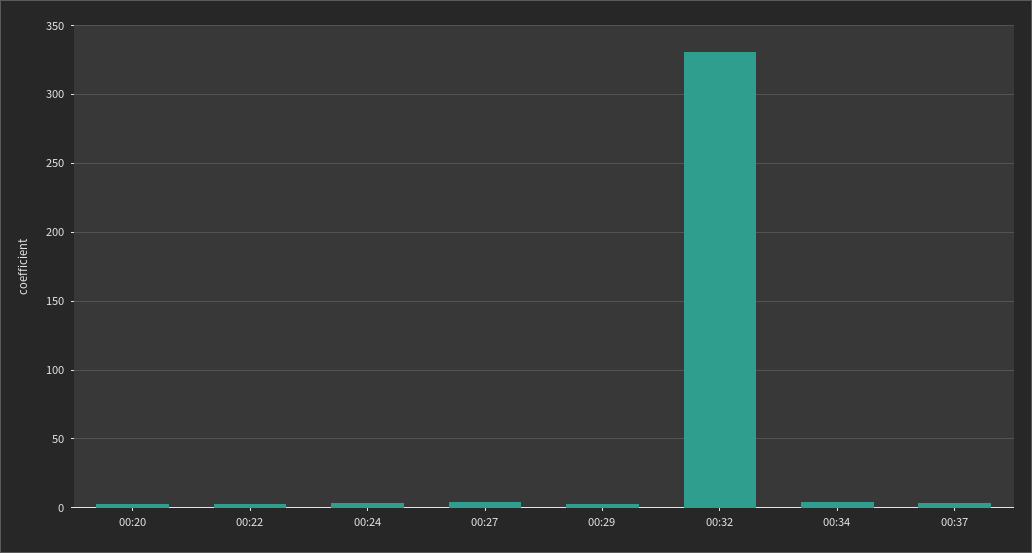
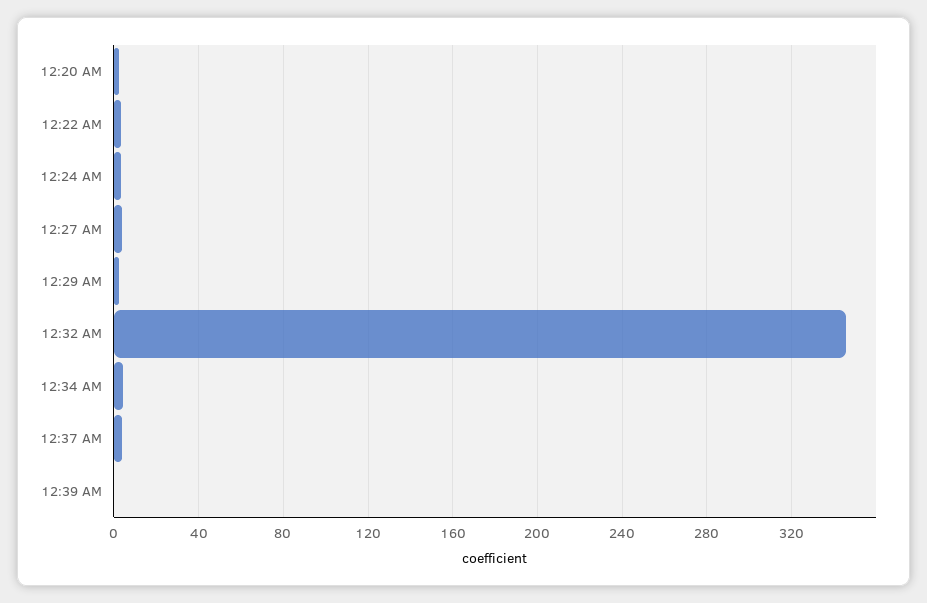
00:32: 330 -> 345
12:39 AM: none -> 0

